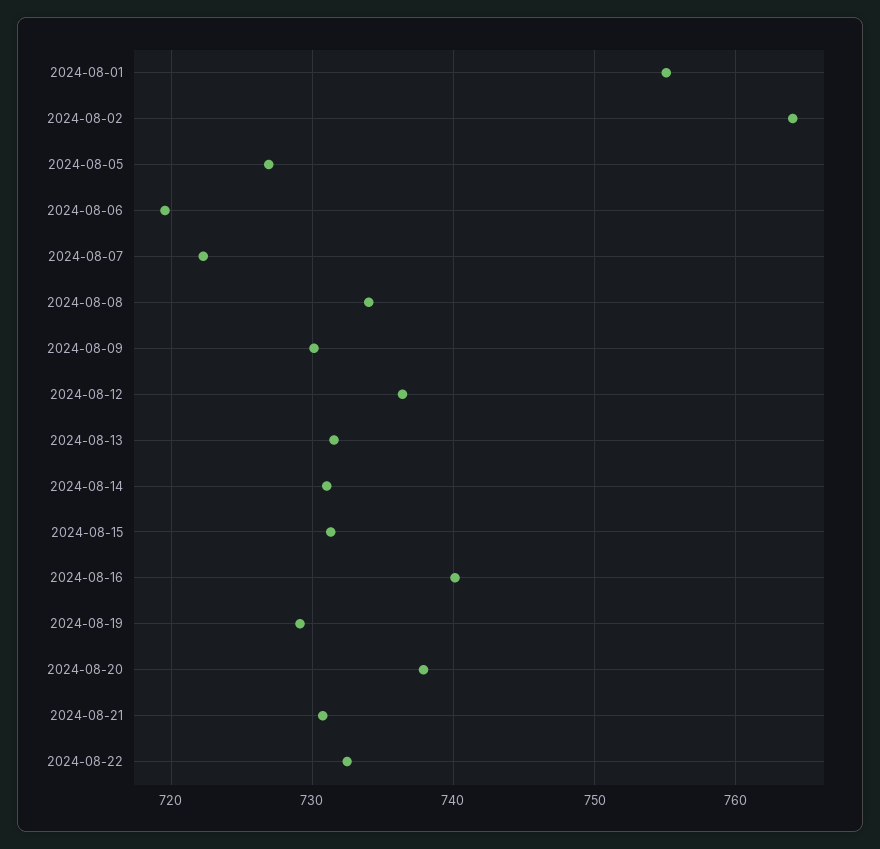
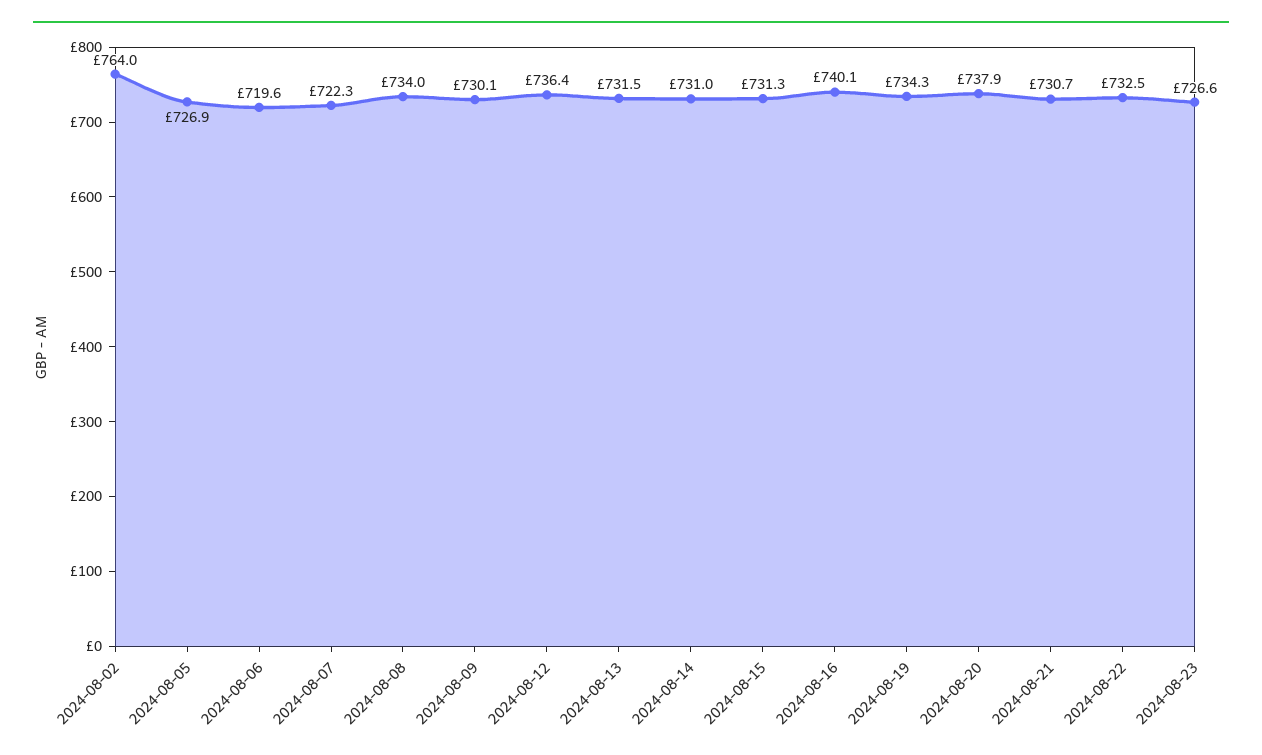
2024-08-01: 755 -> none
2024-08-19: 729 -> 734.3
2024-08-23: none -> 726.6

